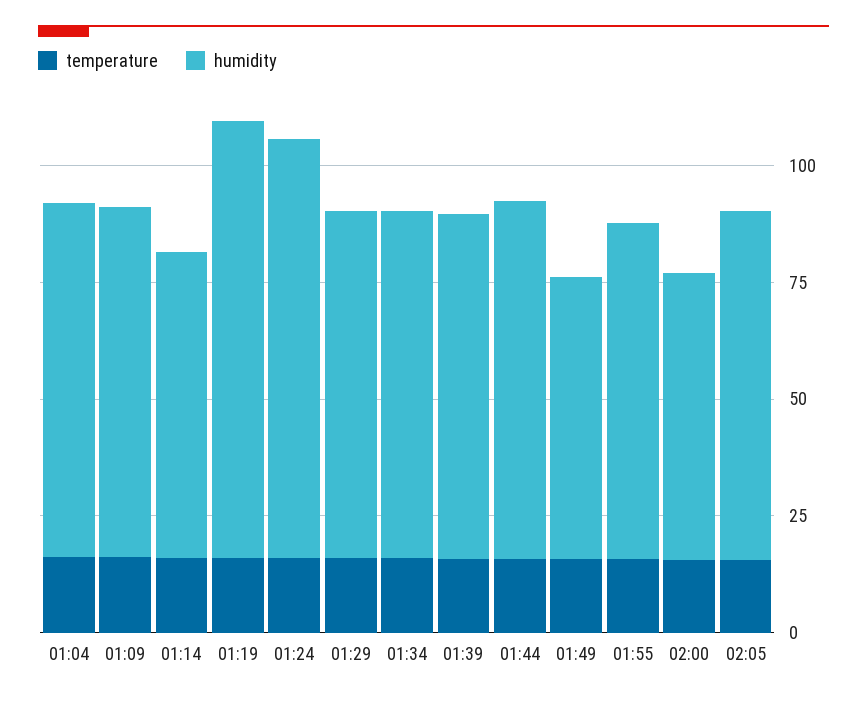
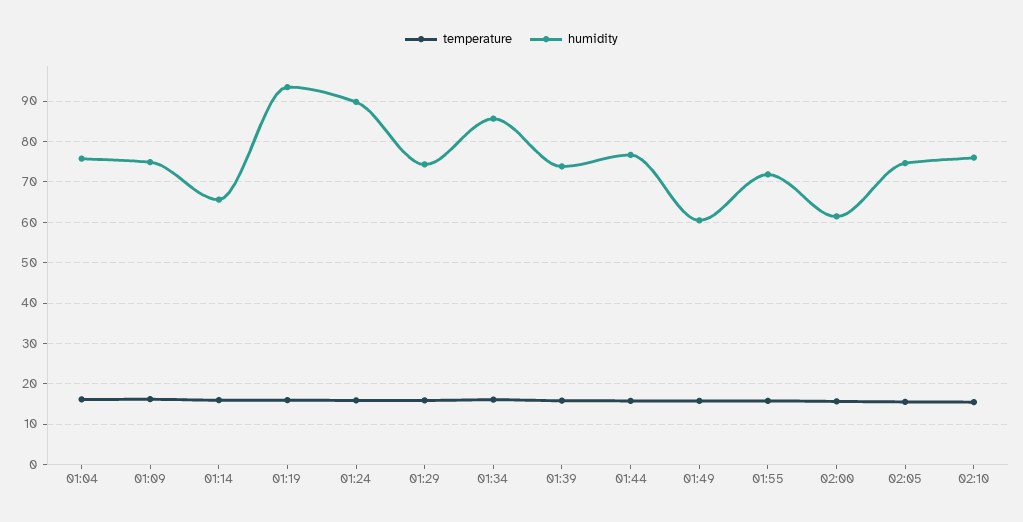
humidity, 01:34: 75 -> 86
temperature, 02:10: none -> 16
humidity, 02:10: none -> 76

